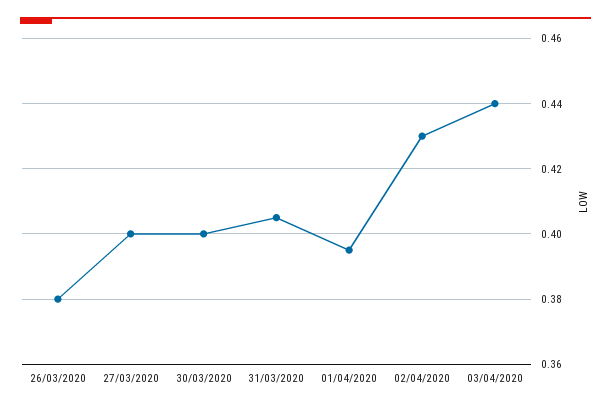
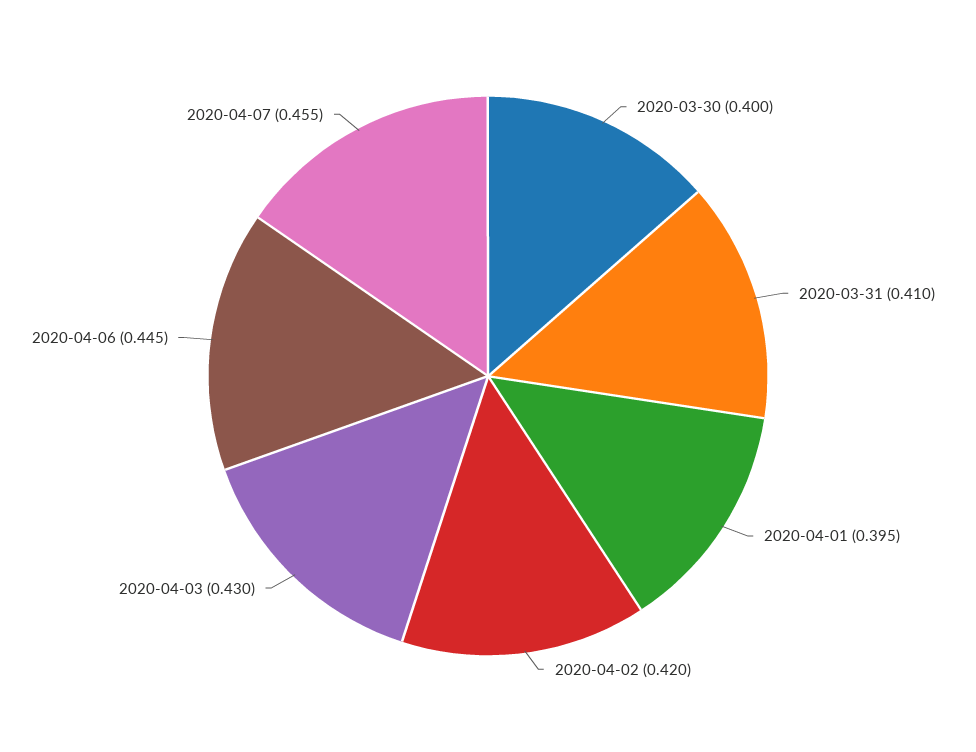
26/03/2020: 0.38 -> none
27/03/2020: 0.4 -> none
31/03/2020: 0.405 -> 0.41
02/04/2020: 0.43 -> 0.42
03/04/2020: 0.44 -> 0.43
2020-04-06: none -> 0.445
2020-04-07: none -> 0.455

